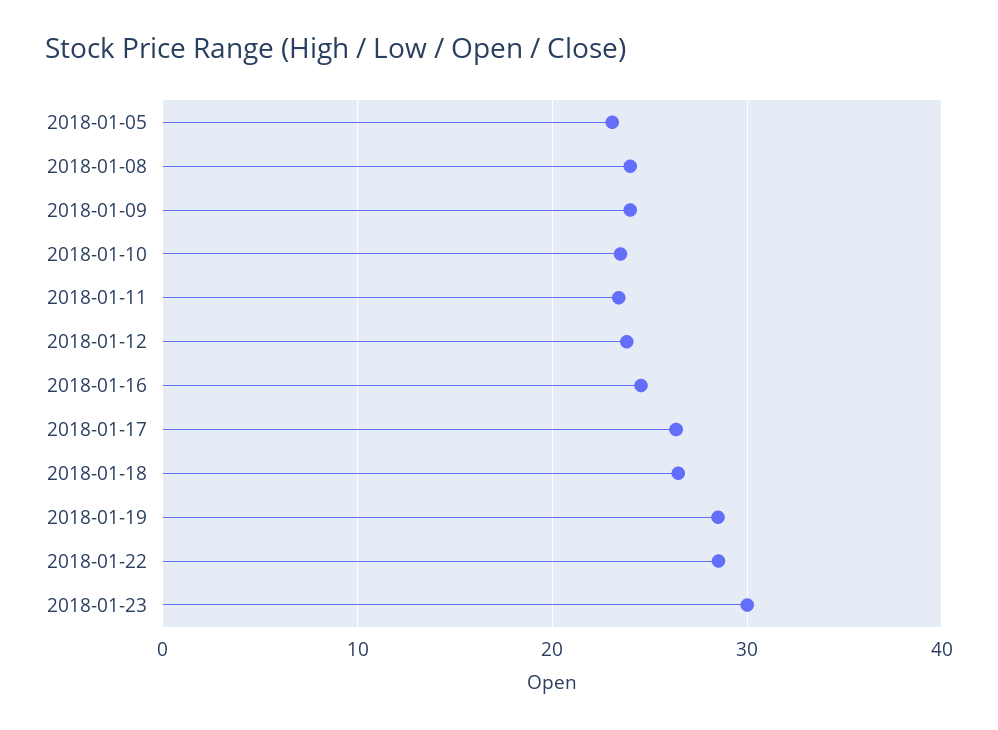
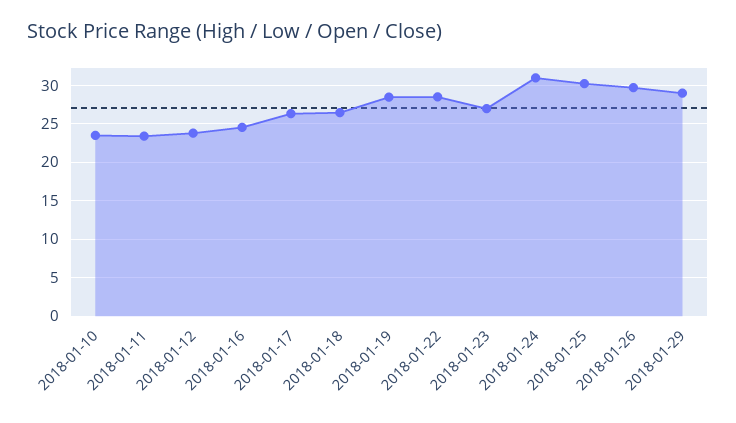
2018-01-05: 23 -> none
2018-01-08: 24 -> none
2018-01-09: 24 -> none
2018-01-23: 30 -> 27
2018-01-24: none -> 31
2018-01-25: none -> 30
2018-01-26: none -> 30
2018-01-29: none -> 29

